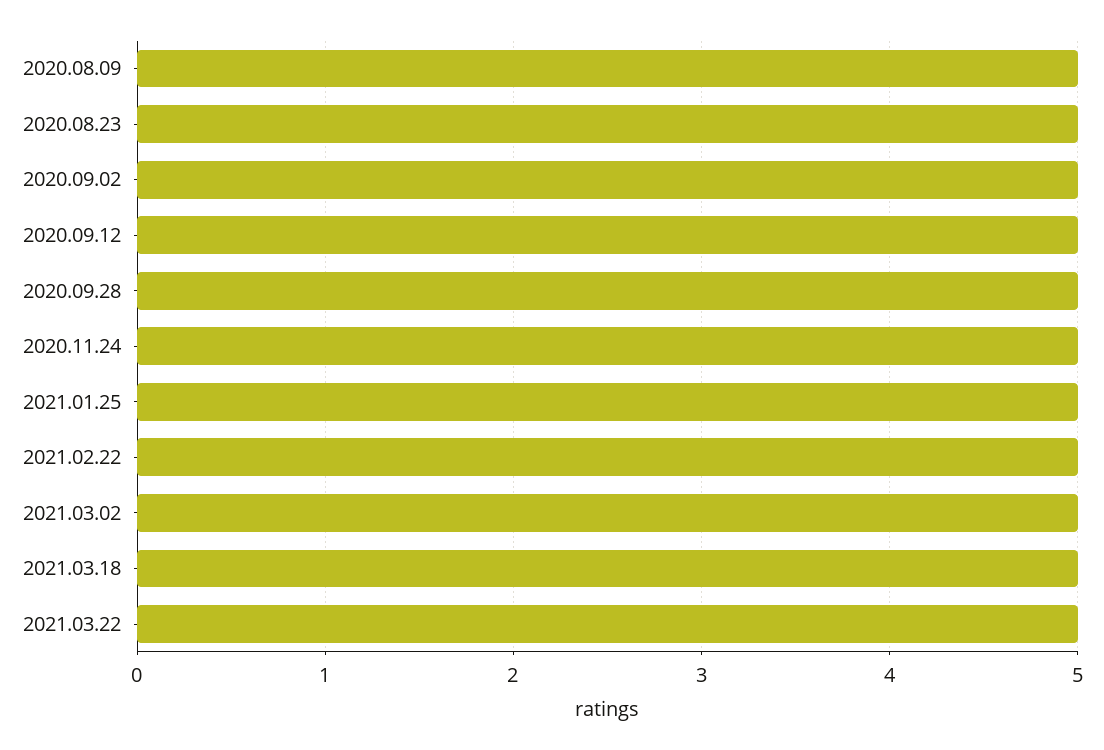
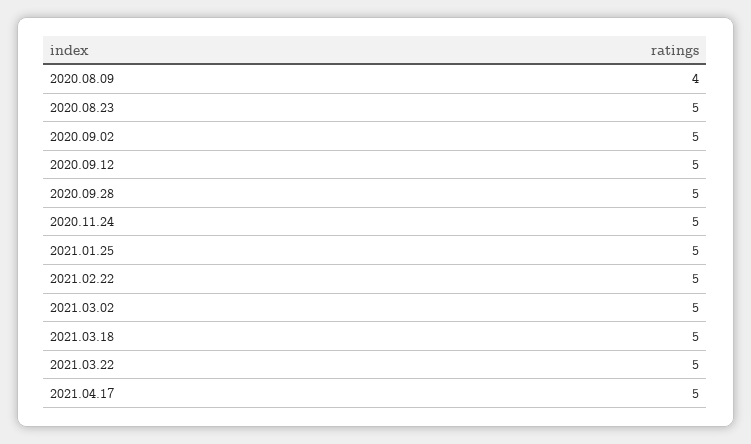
2020.08.09: 5 -> 4
2021.04.17: none -> 5

